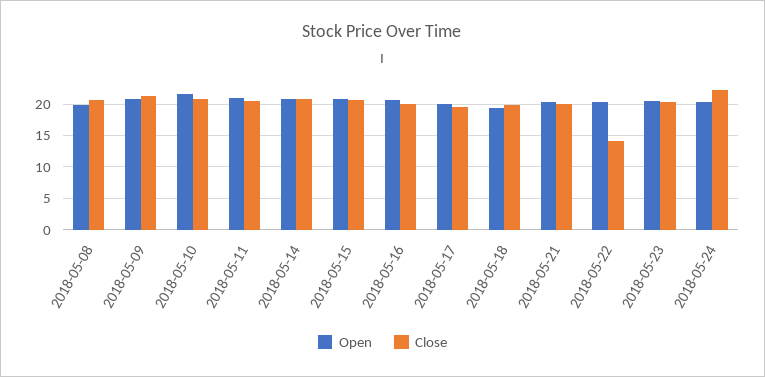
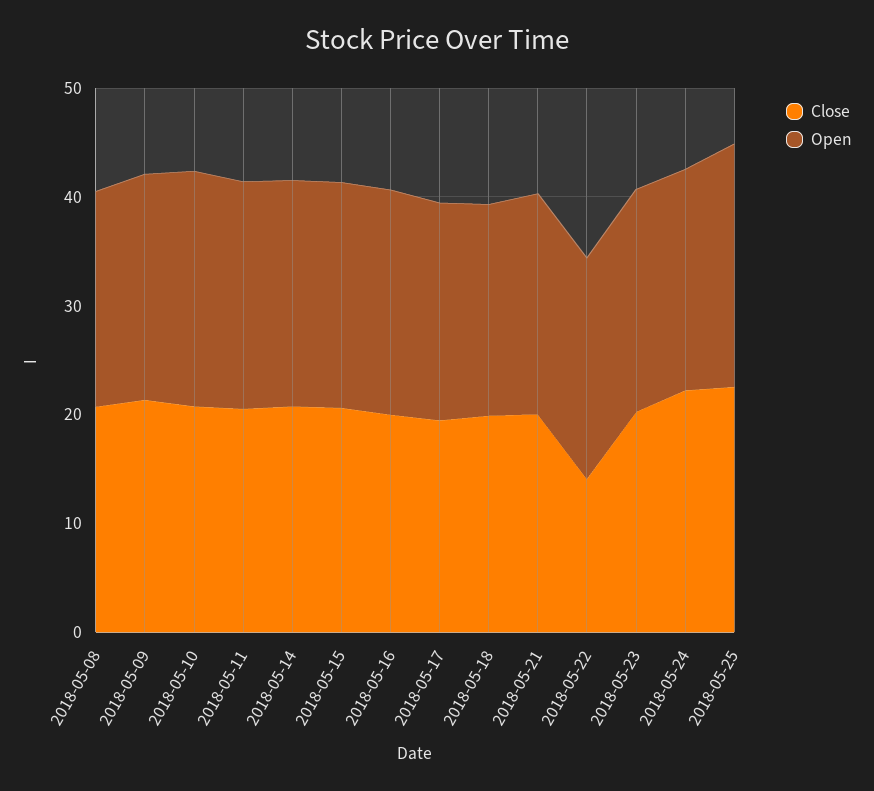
Close, 2018-05-25: none -> 22
Open, 2018-05-25: none -> 22

